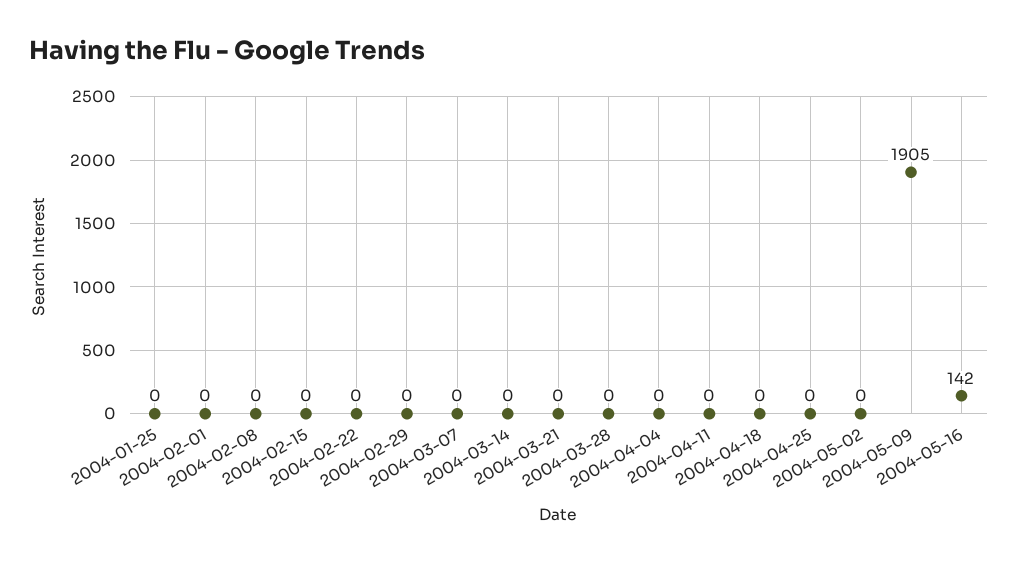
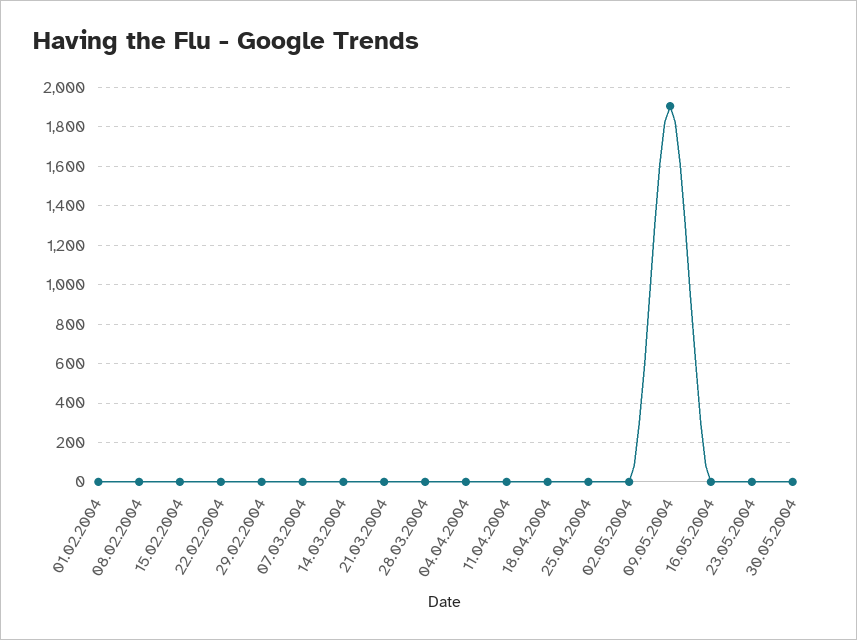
2004-01-25: 0 -> none
2004-05-16: 142 -> 0
23.05.2004: none -> 0
30.05.2004: none -> 0

